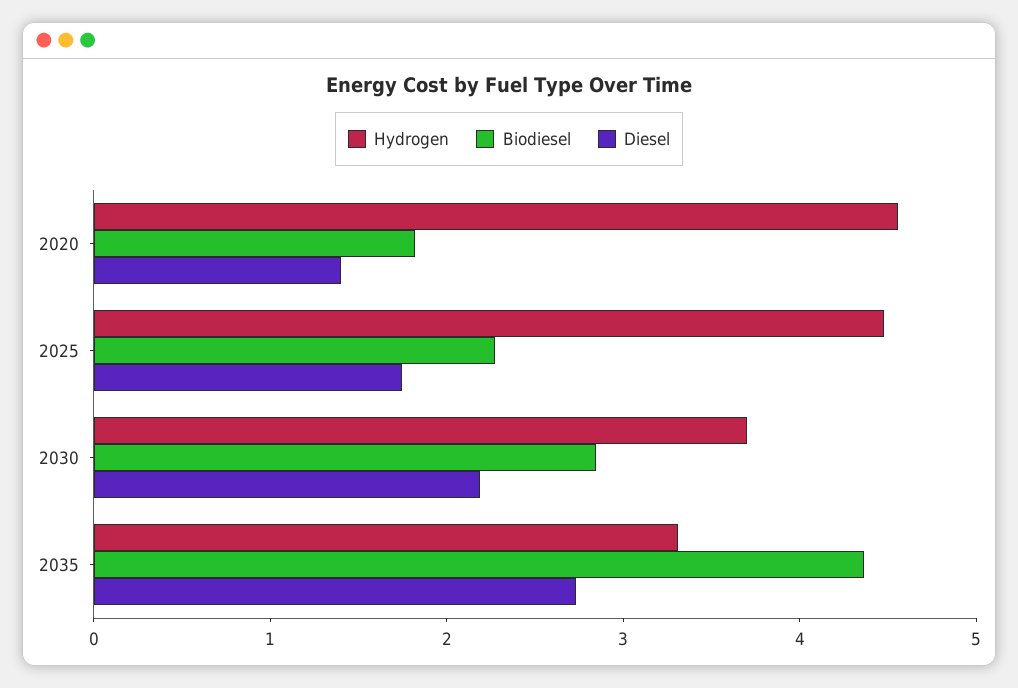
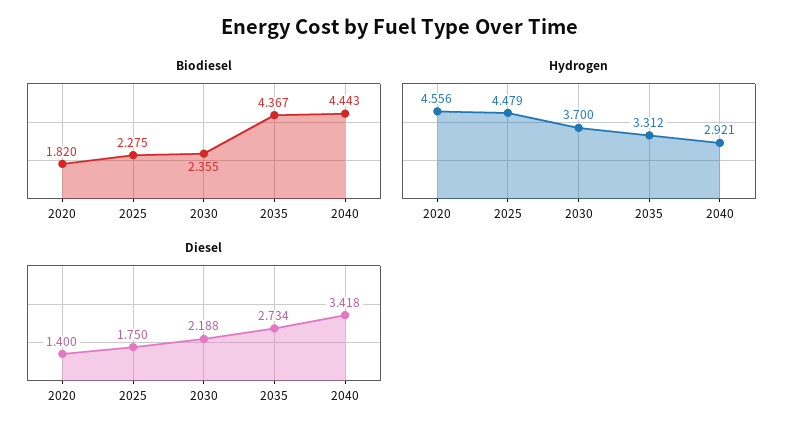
Biodiesel, 2030: 2.8 -> 2.355
Biodiesel, 2040: none -> 4.443
Hydrogen, 2040: none -> 2.921
Diesel, 2040: none -> 3.418

